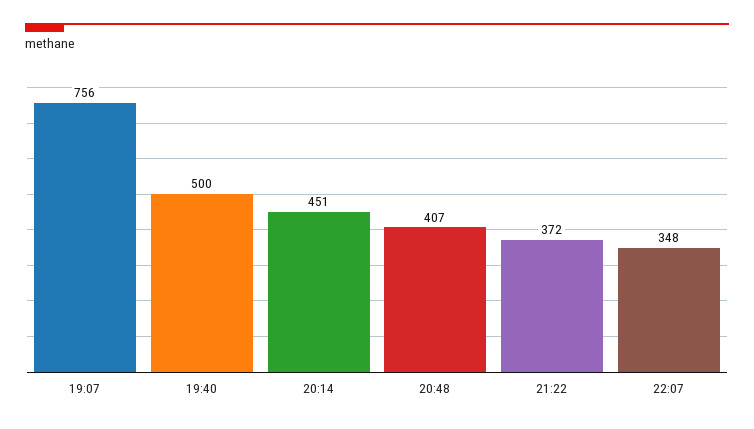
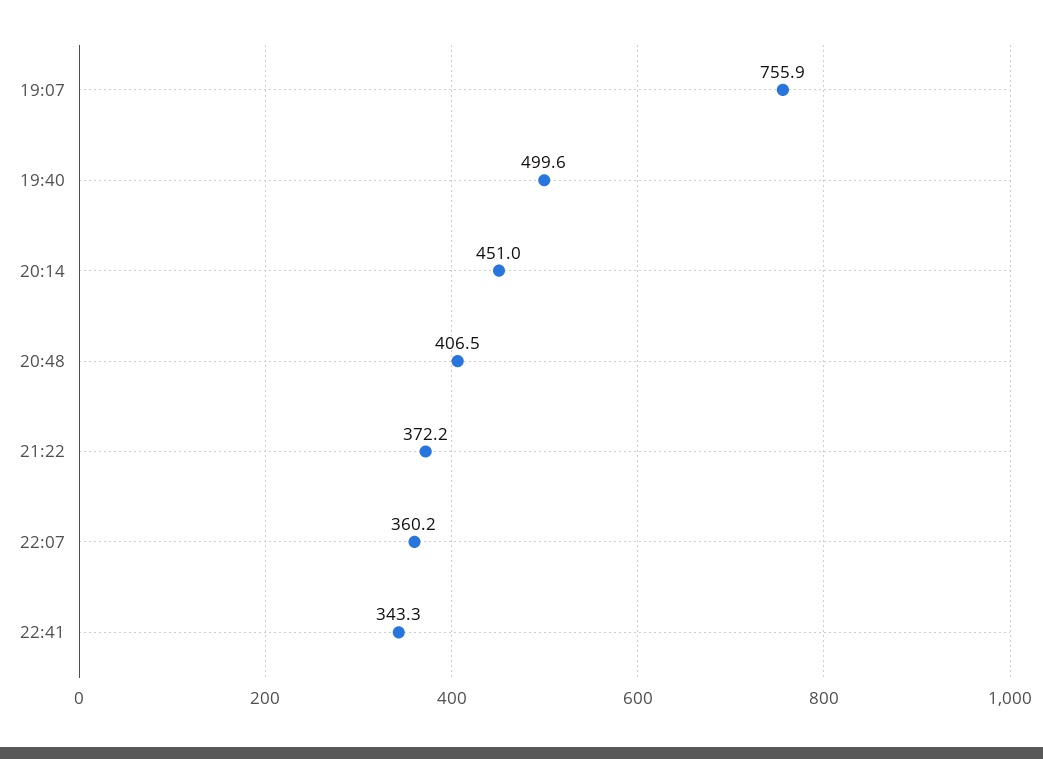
22:07: 348 -> 360.2
22:41: none -> 343.3

